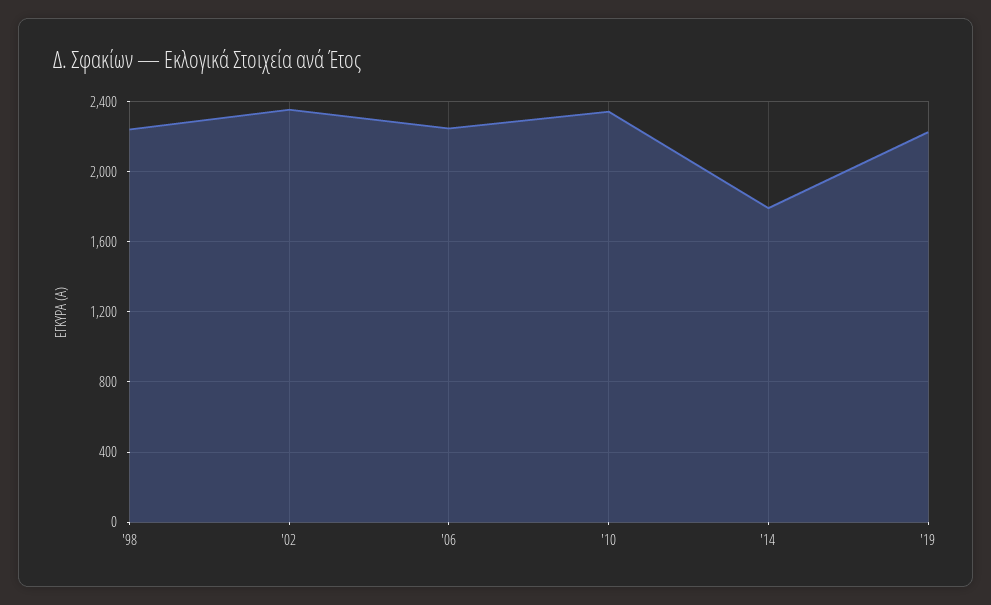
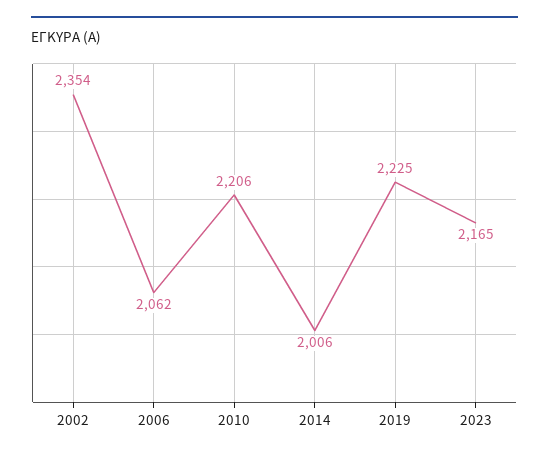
'98: 2250 -> none
'06: 2250 -> 2062
'10: 2350 -> 2206
'14: 1800 -> 2006
2023: none -> 2165

